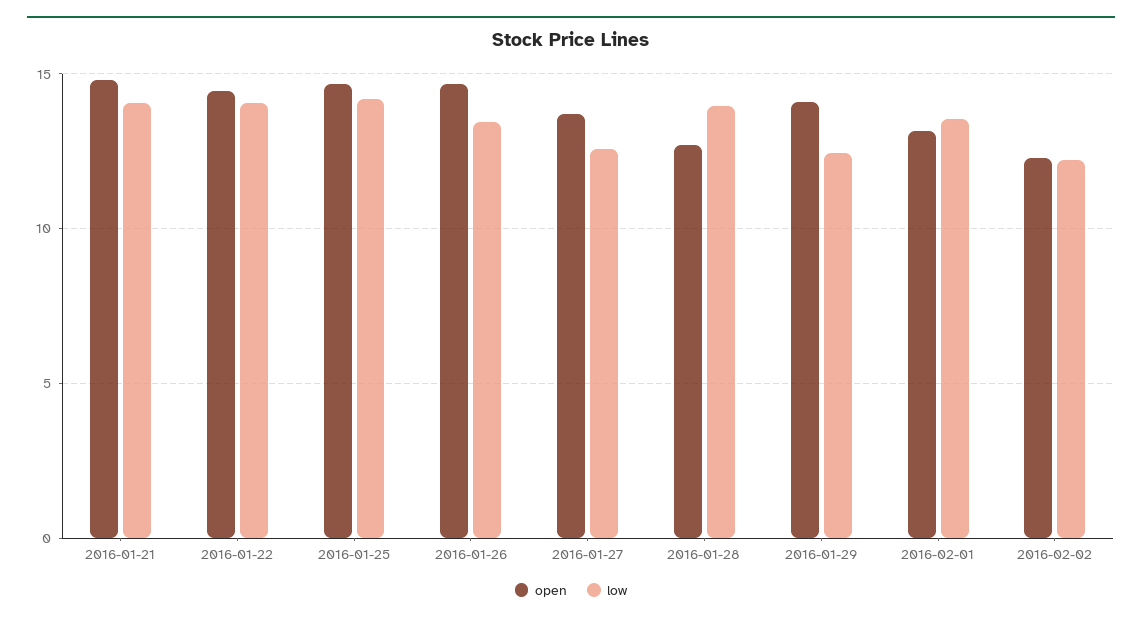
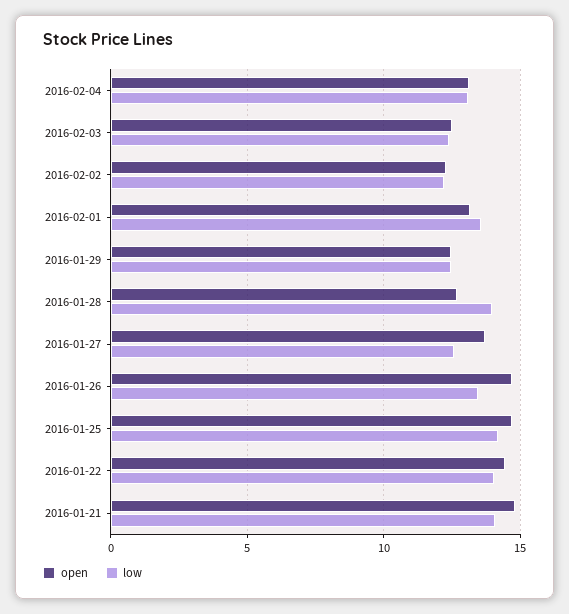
open, 2016-01-29: 14 -> 12.5
open, 2016-02-04: none -> 13
low, 2016-02-04: none -> 13
open, 2016-02-03: none -> 12.5
low, 2016-02-03: none -> 12.5

